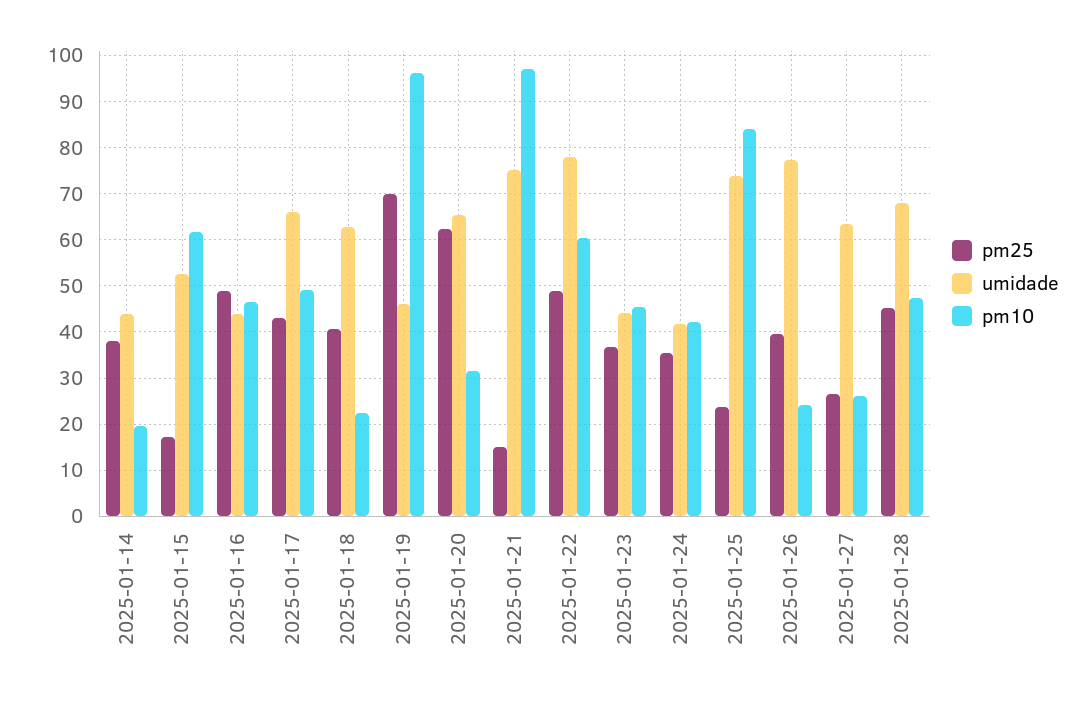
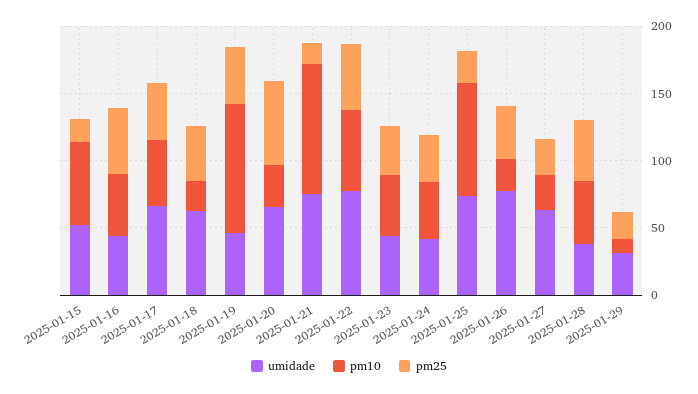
pm25, 2025-01-14: 38 -> none
umidade, 2025-01-14: 44 -> none
pm10, 2025-01-14: 20 -> none
pm25, 2025-01-19: 70 -> 40
umidade, 2025-01-28: 68 -> 40
umidade, 2025-01-29: none -> 30
pm10, 2025-01-29: none -> 10
pm25, 2025-01-29: none -> 20

